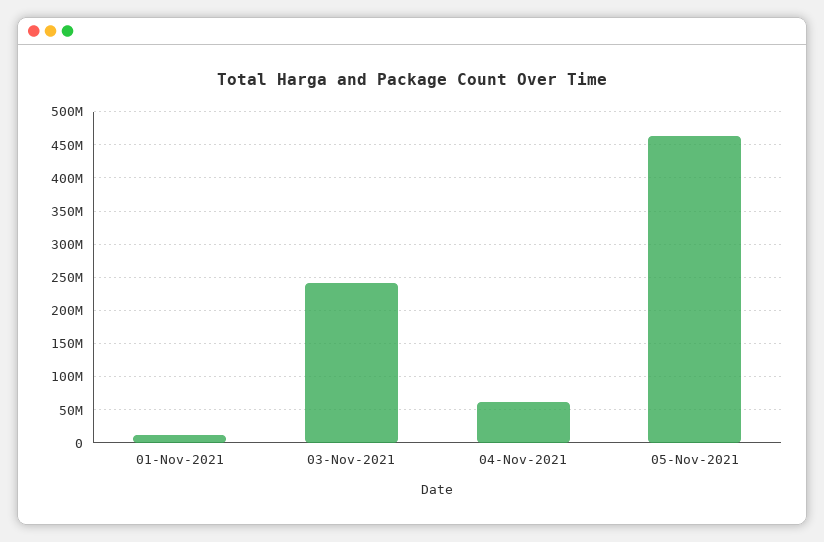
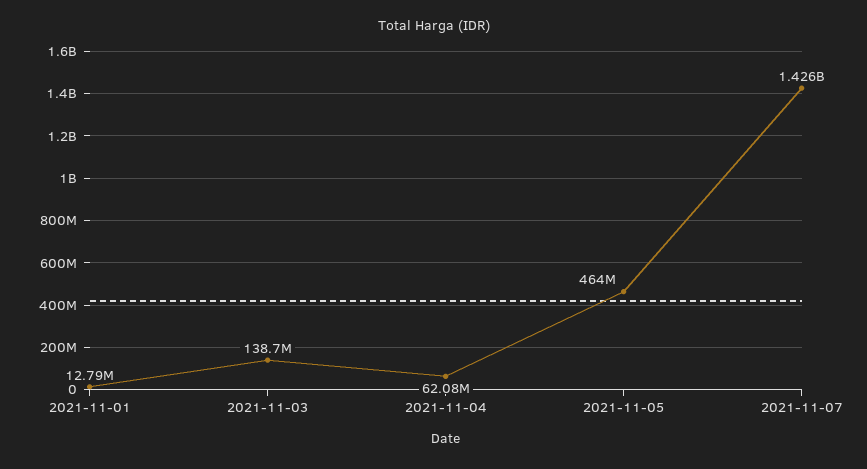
03-Nov-2021: 240000000 -> 138700000
2021-11-07: none -> 1426000000

